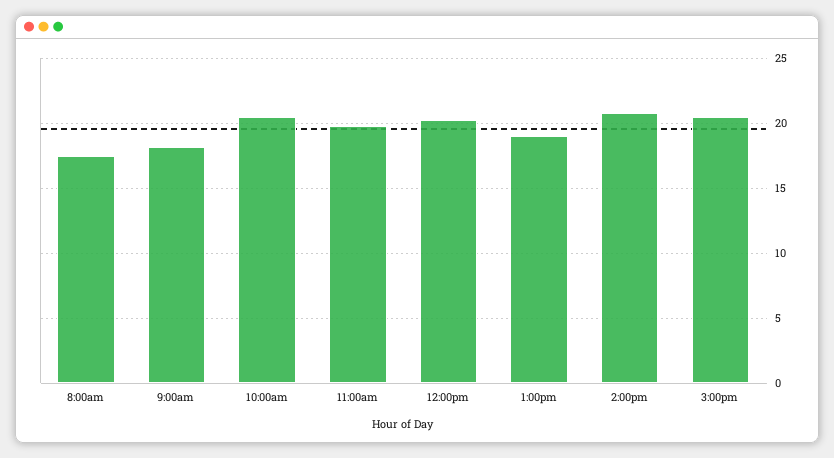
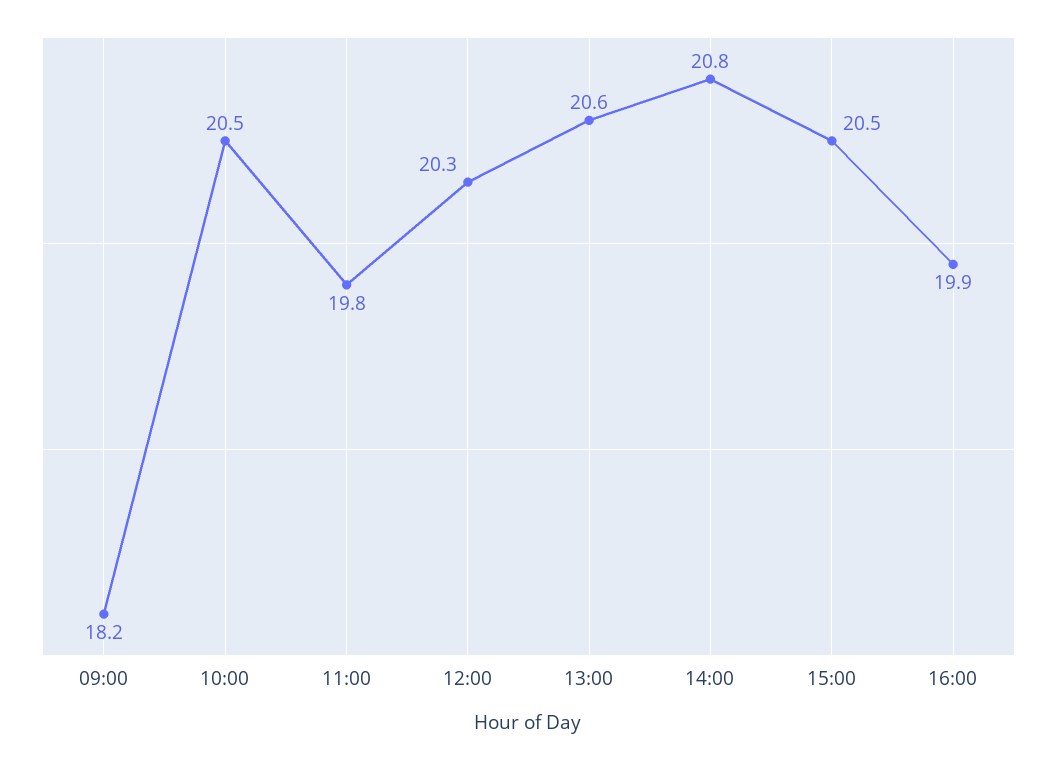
8:00am: 17.5 -> none
1:00pm: 19 -> 20.6
16:00: none -> 19.9

